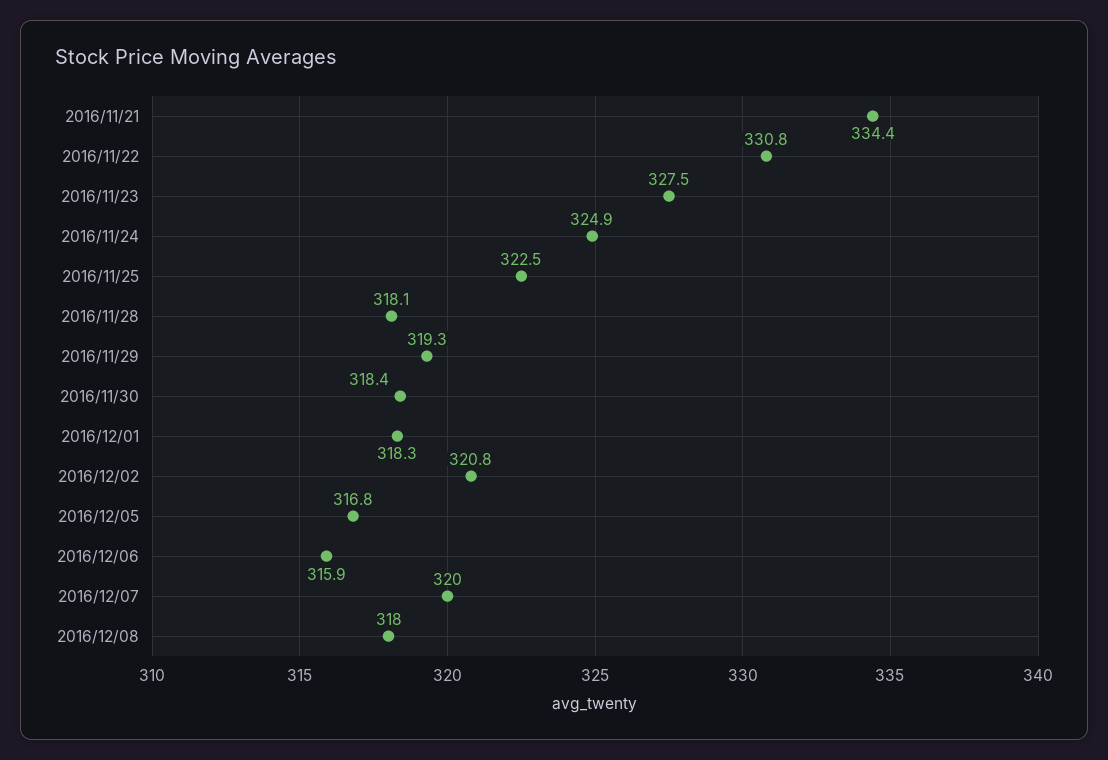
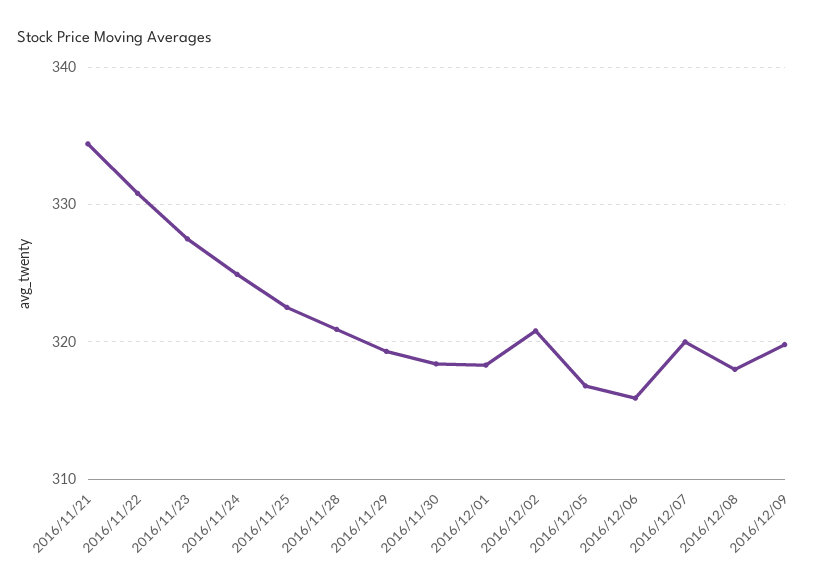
2016/11/28: 318.1 -> 321
2016/12/09: none -> 320

